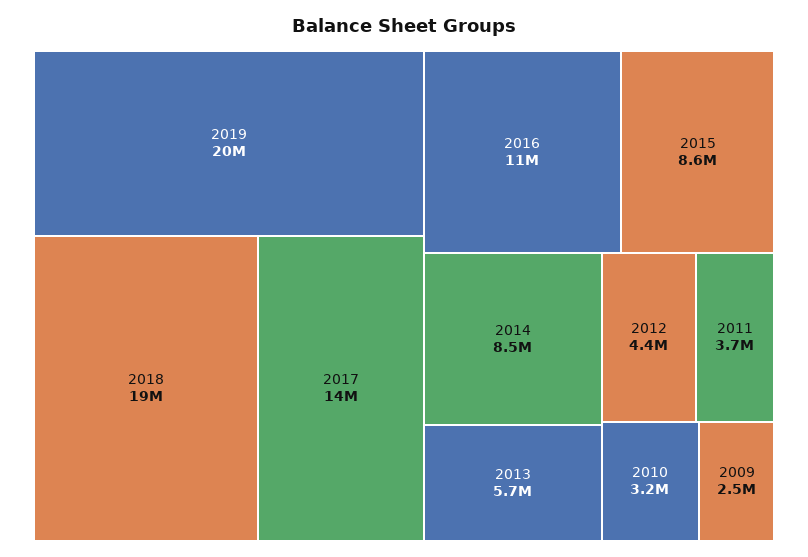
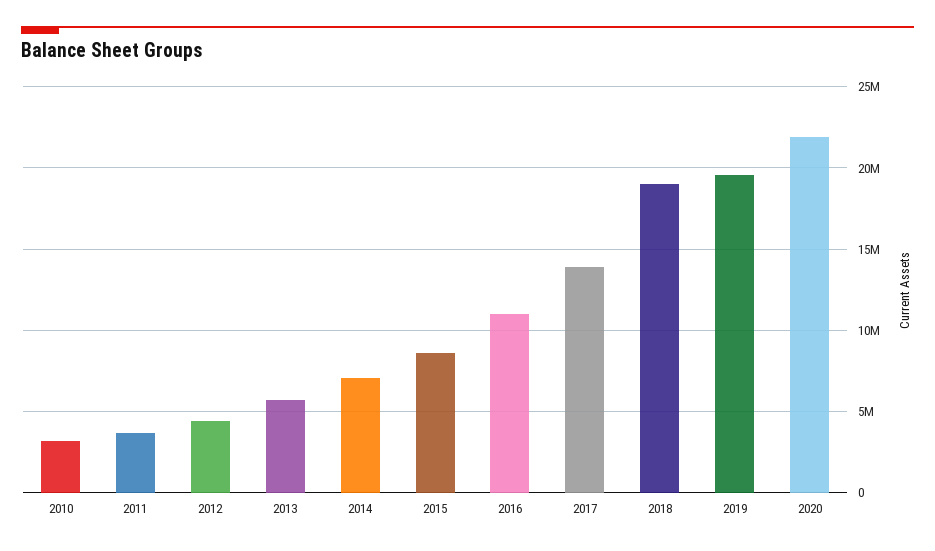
2014: 8500000 -> 7000000
2009: 2500000 -> none
2020: none -> 22000000

